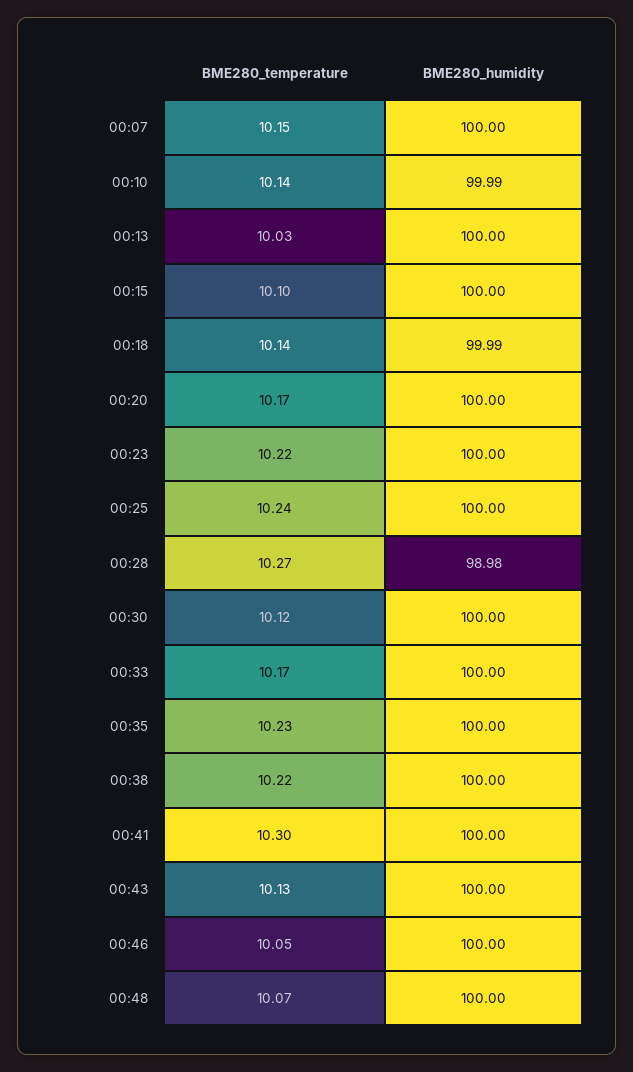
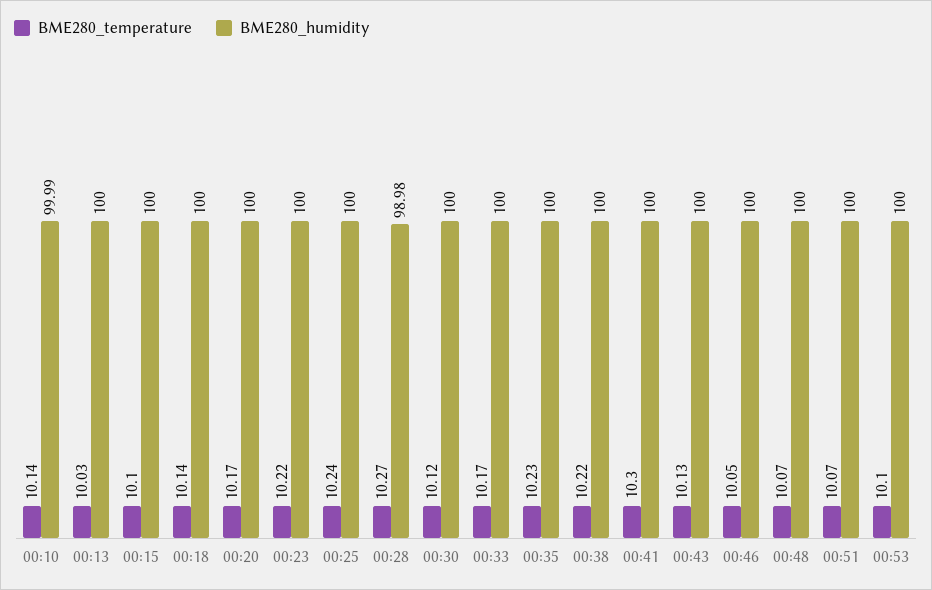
BME280_temperature, 00:07: 10.15 -> none
BME280_humidity, 00:07: 100 -> none
BME280_humidity, 00:18: 99.99 -> 100
BME280_temperature, 00:51: none -> 10.07
BME280_humidity, 00:51: none -> 100
BME280_temperature, 00:53: none -> 10.1
BME280_humidity, 00:53: none -> 100

